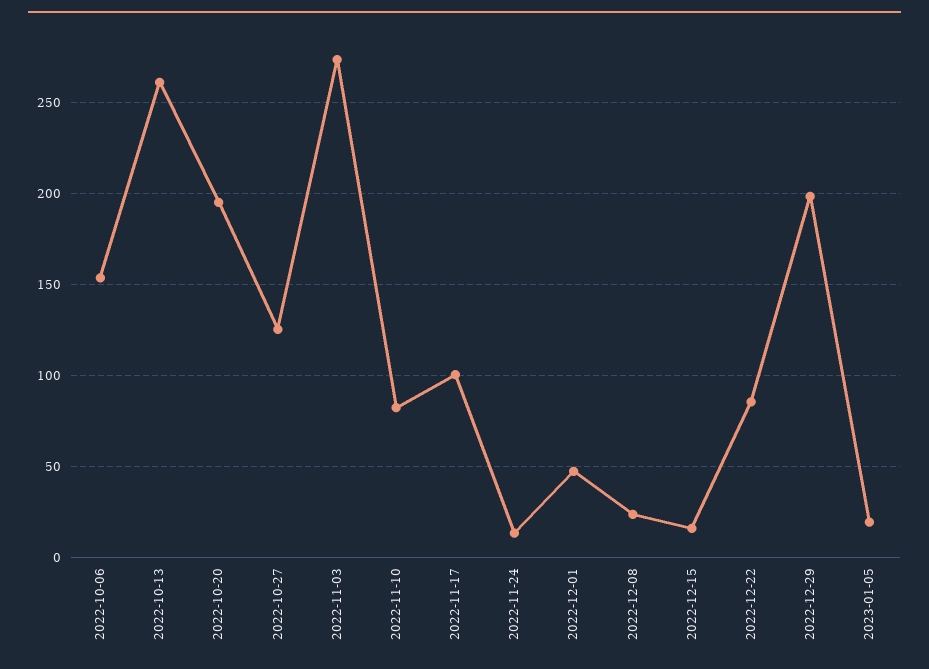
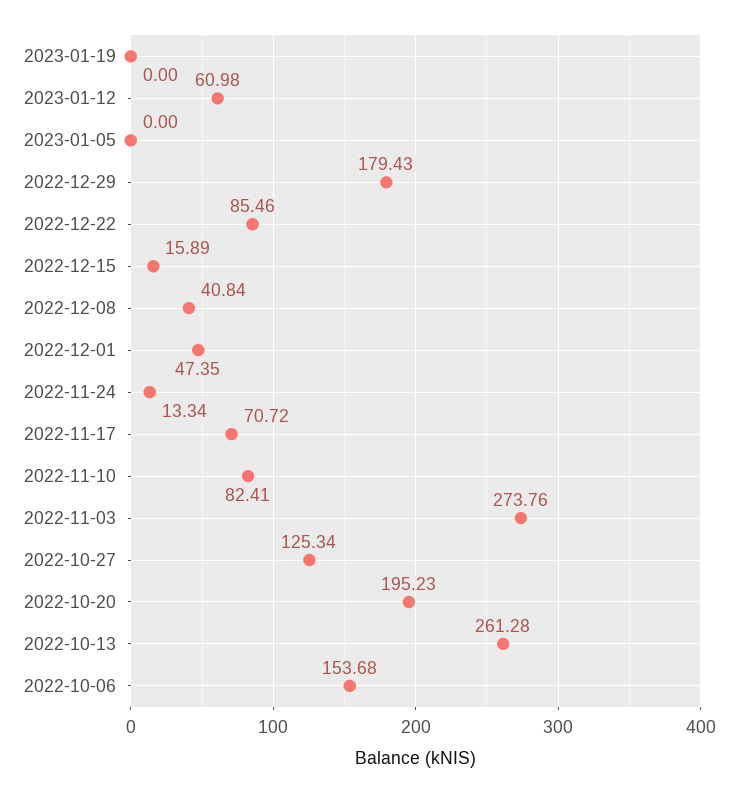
2022-11-17: 100 -> 70.72
2022-12-08: 25 -> 40.84
2022-12-29: 200 -> 179.43
2023-01-05: 20 -> 0
2023-01-19: none -> 0
2023-01-12: none -> 60.98

